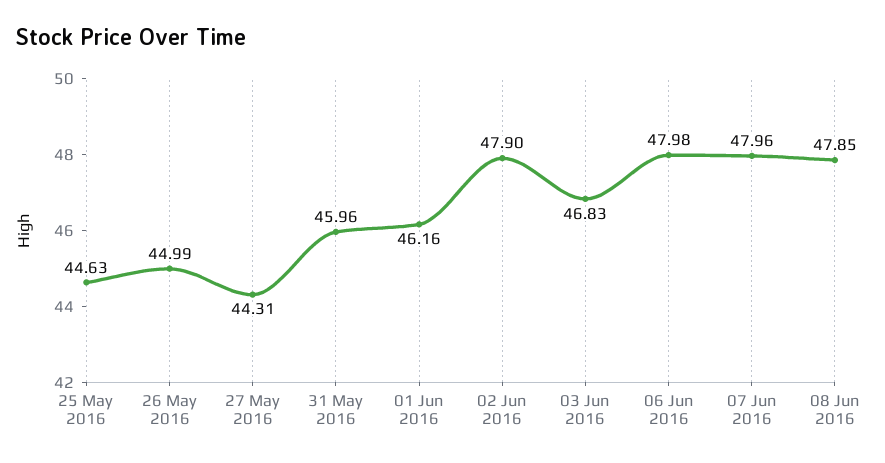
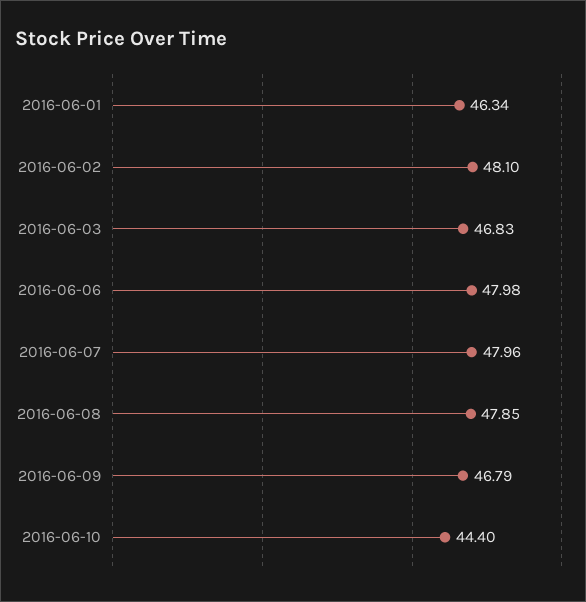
25 May 2016: 44.63 -> none
26 May 2016: 44.99 -> none
27 May 2016: 44.31 -> none
31 May 2016: 45.96 -> none
01 Jun 2016: 46.16 -> 46.34
02 Jun 2016: 47.9 -> 48.1
2016-06-09: none -> 46.79
2016-06-10: none -> 44.4

